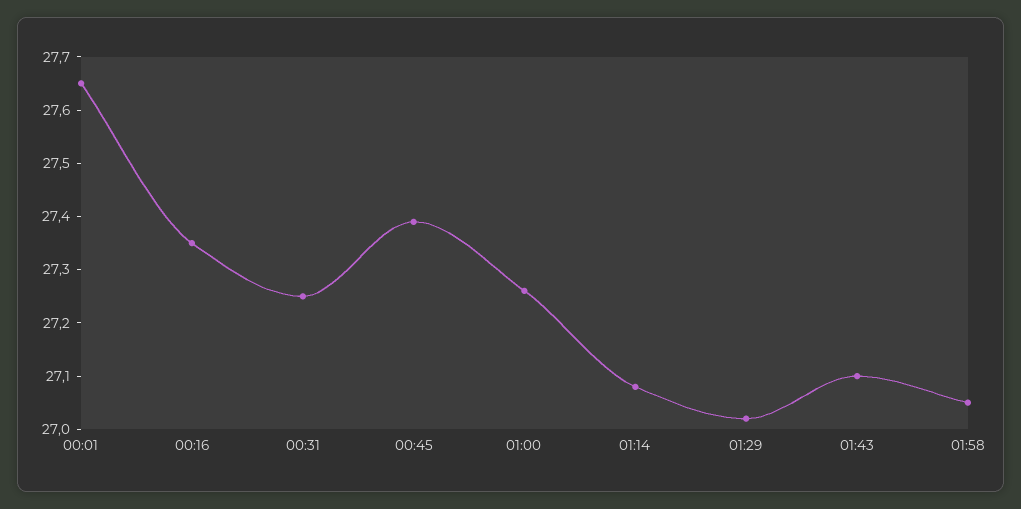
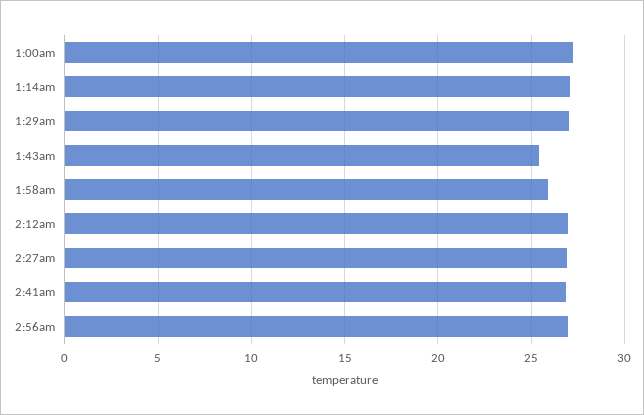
00:01: 27.65 -> none
00:16: 27.35 -> none
00:31: 27.25 -> none
00:45: 27.4 -> none
01:43: 27.1 -> 25.5
01:58: 27.05 -> 26
2:12am: none -> 27
2:27am: none -> 27
2:41am: none -> 27
2:56am: none -> 27

